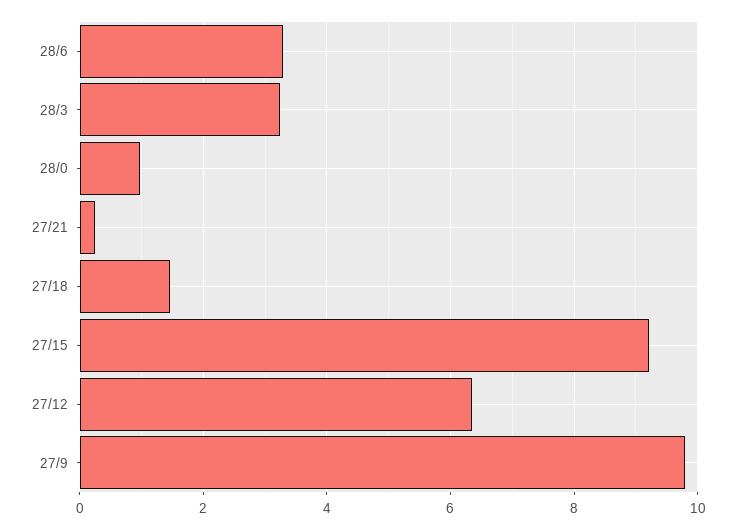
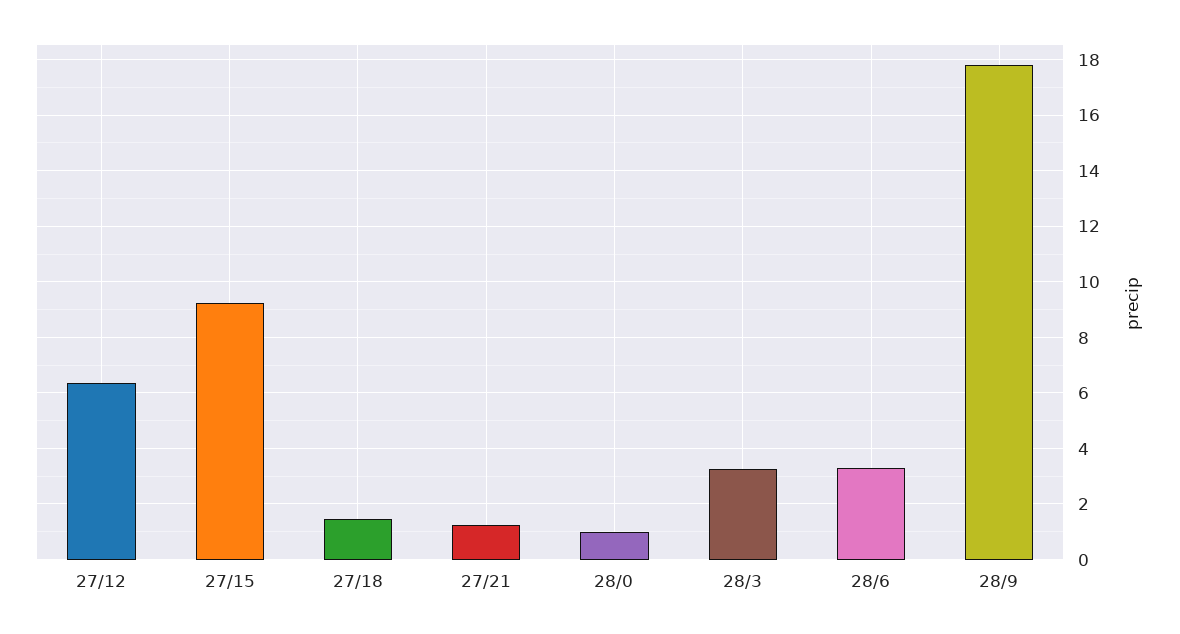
27/21: 0.2 -> 1.25
27/9: 9.8 -> none
28/9: none -> 17.75

